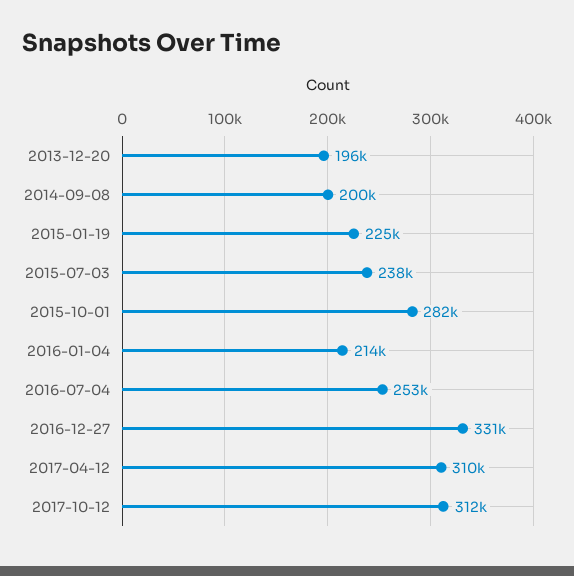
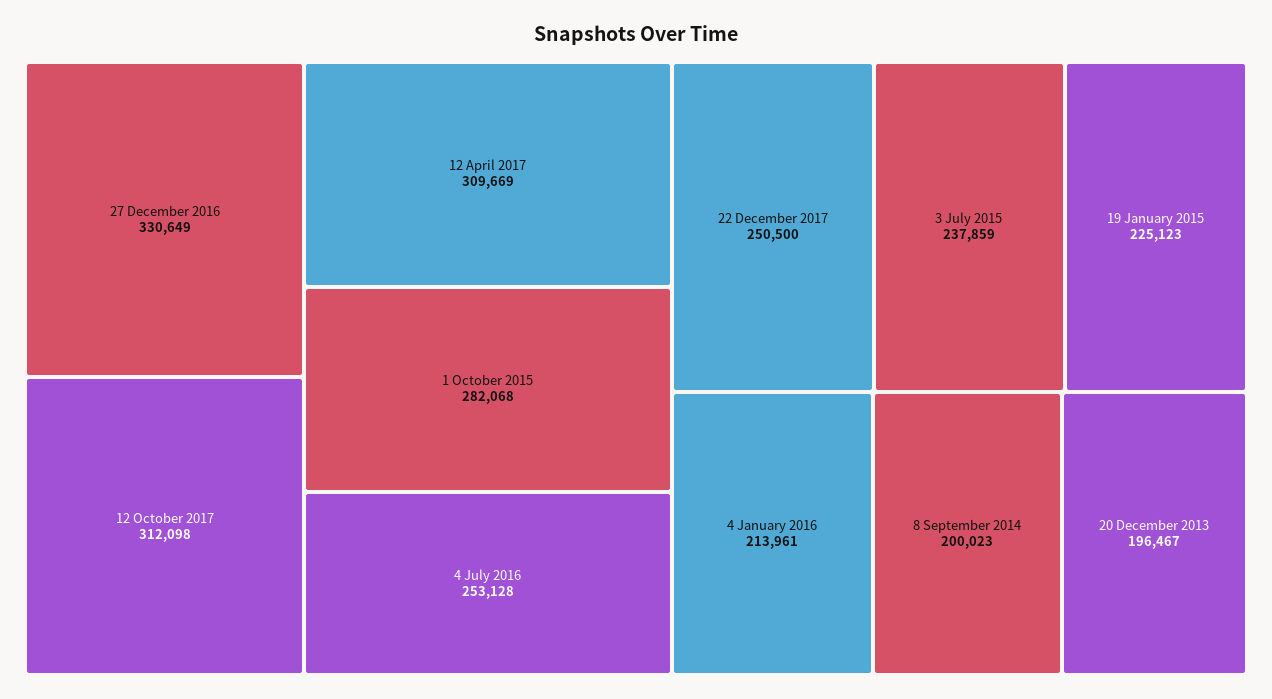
22 December 2017: none -> 250500

